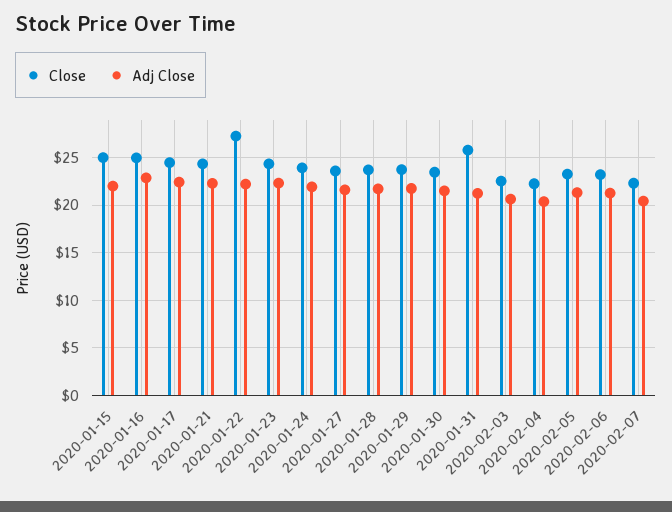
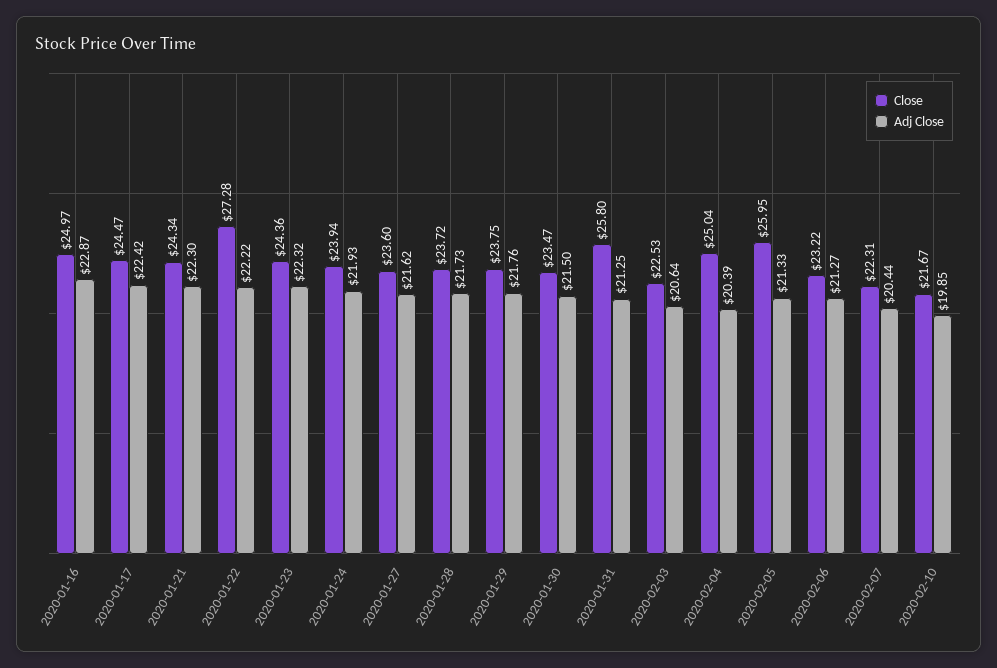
Close, 2020-01-15: 25 -> none
Adj Close, 2020-01-15: 22 -> none
Close, 2020-02-04: 22 -> 25.04
Close, 2020-02-05: 23 -> 25.95
Close, 2020-02-10: none -> 21.67
Adj Close, 2020-02-10: none -> 19.85

